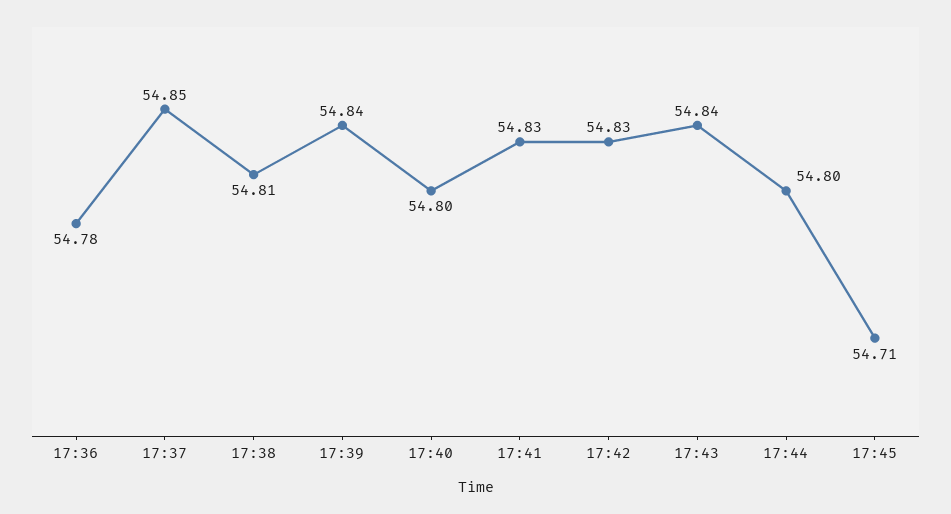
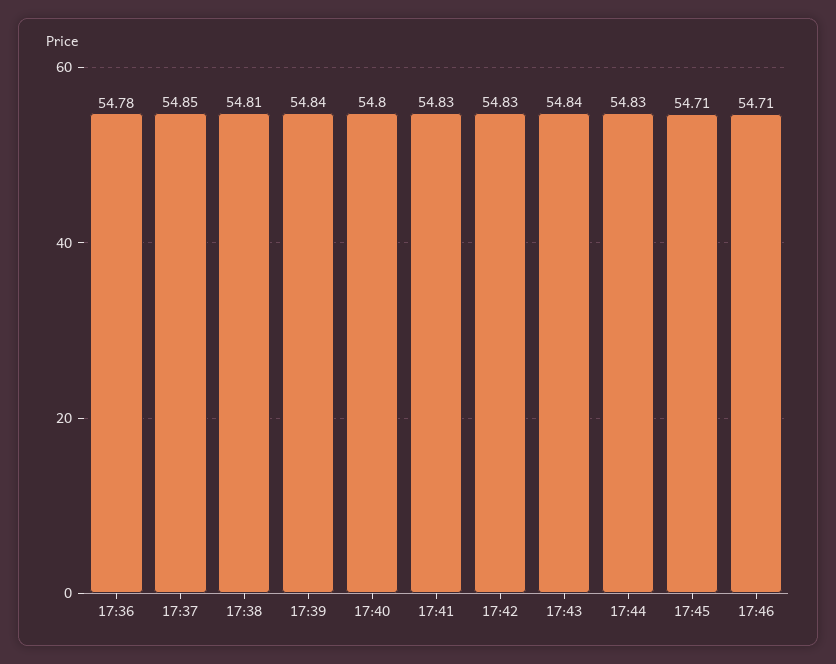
17:44: 54.8 -> 54.83
17:46: none -> 54.71

